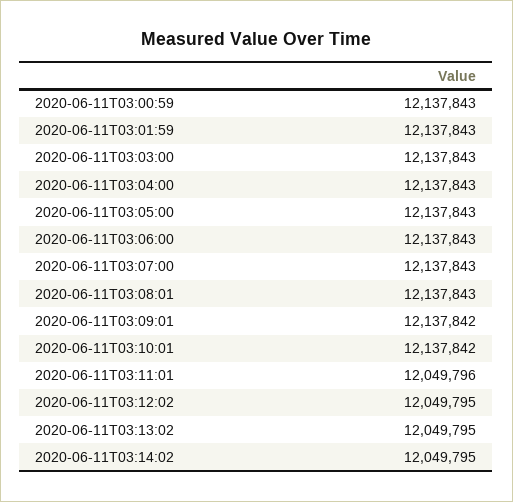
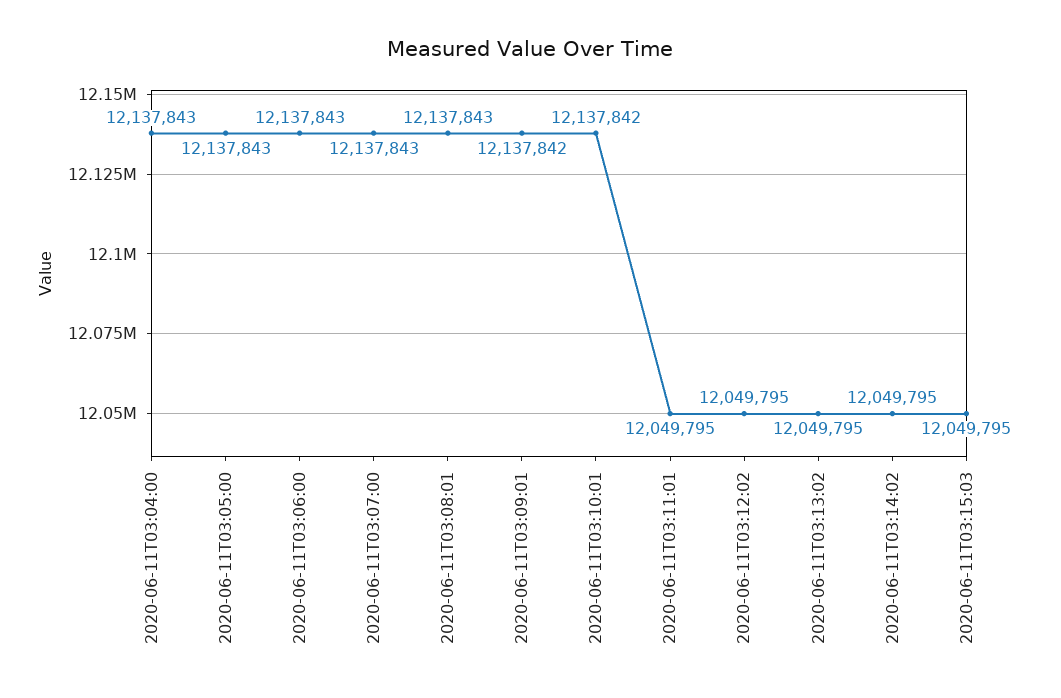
2020-06-11T03:00:59: 12137843 -> none
2020-06-11T03:01:59: 12137843 -> none
2020-06-11T03:03:00: 12137843 -> none
2020-06-11T03:11:01: 12049796 -> 12049795
2020-06-11T03:15:03: none -> 12049795

